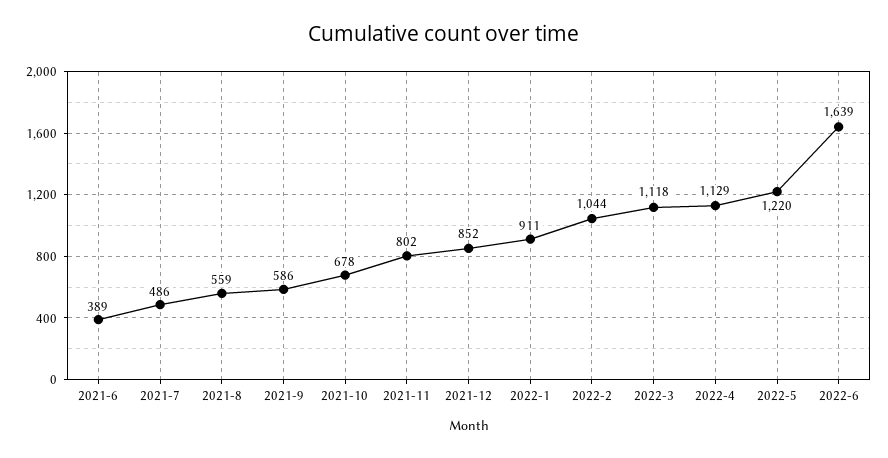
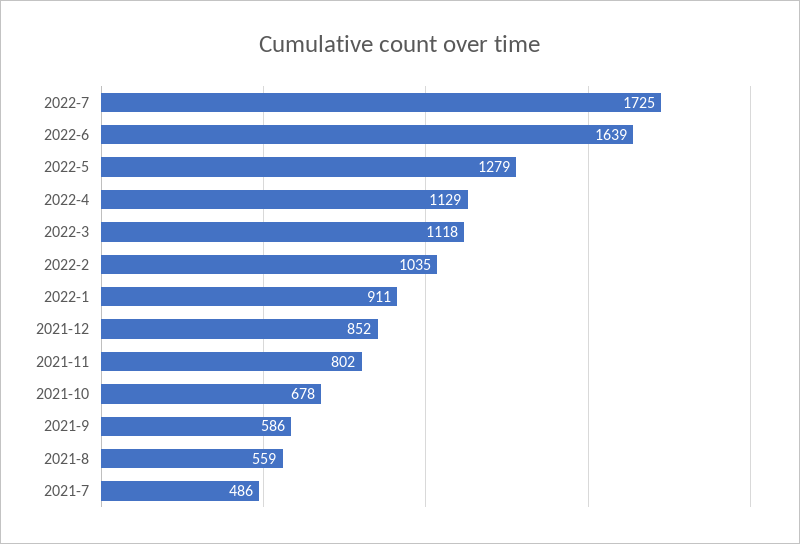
2021-6: 389 -> none
2022-2: 1044 -> 1035
2022-5: 1220 -> 1279
2022-7: none -> 1725

